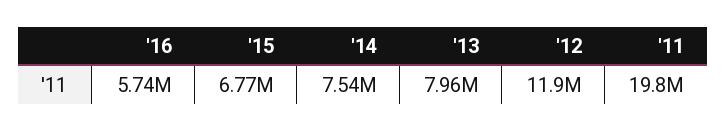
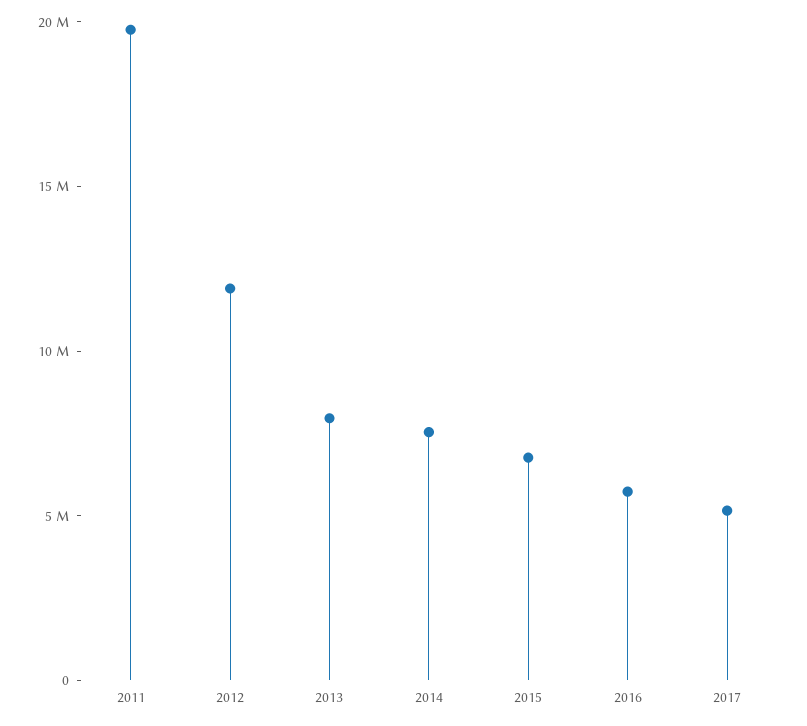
2017: none -> 5000000

